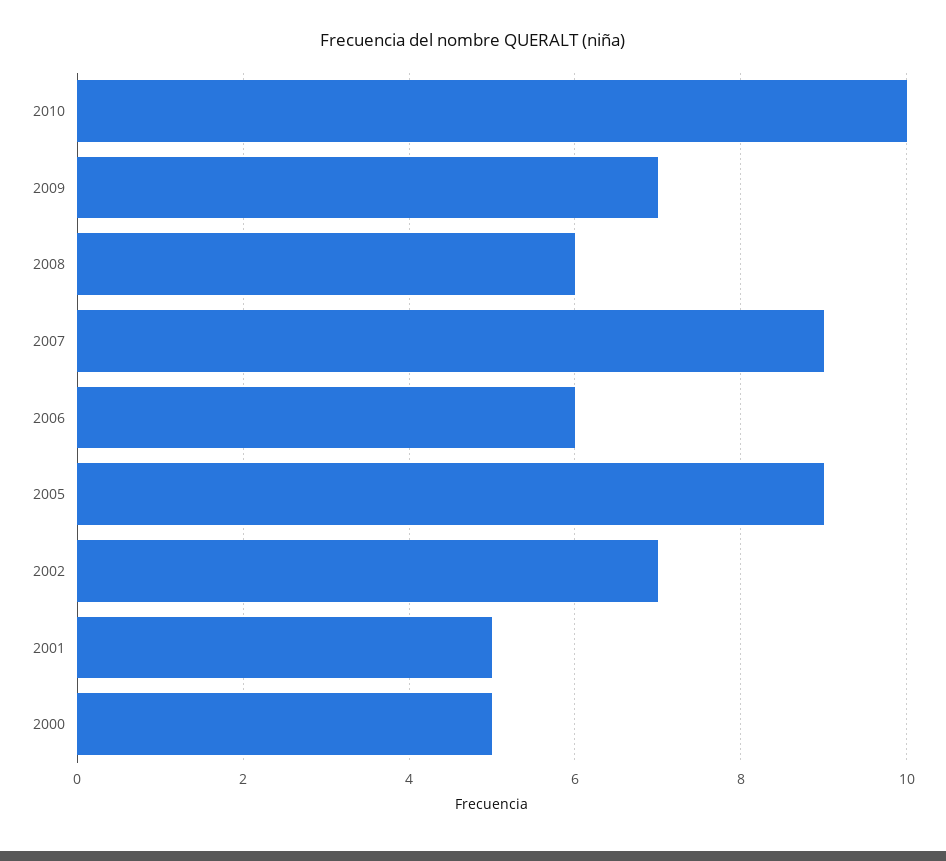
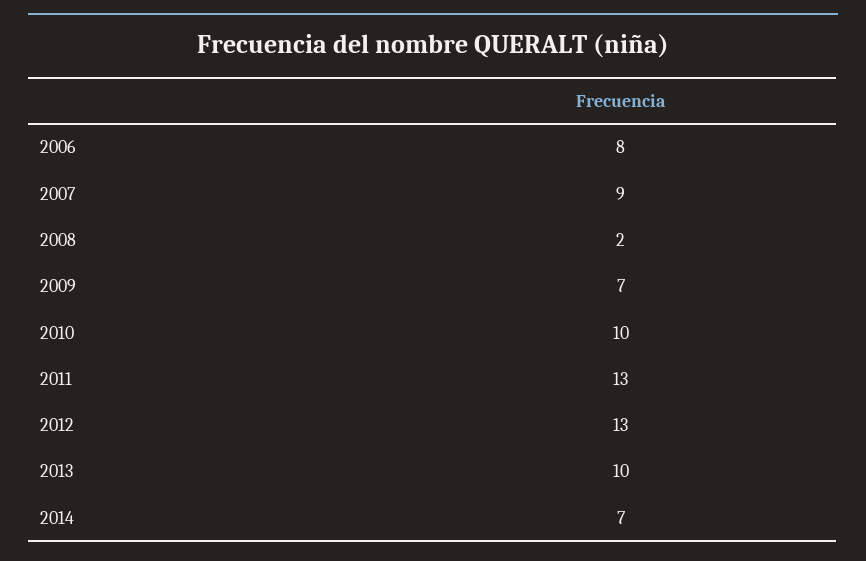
2008: 6 -> 2
2006: 6 -> 8
2005: 9 -> none
2002: 7 -> none
2001: 5 -> none
2000: 5 -> none
2011: none -> 13
2012: none -> 13
2013: none -> 10
2014: none -> 7

